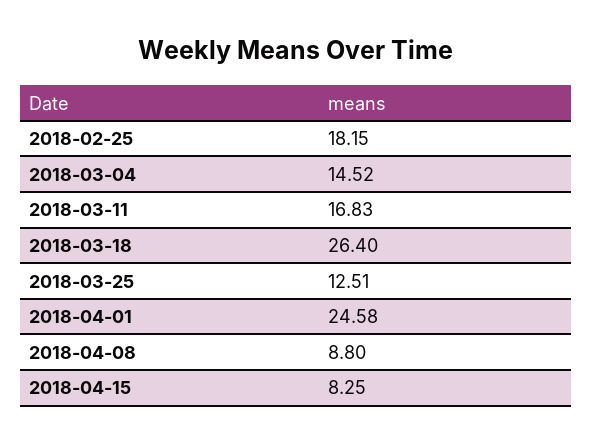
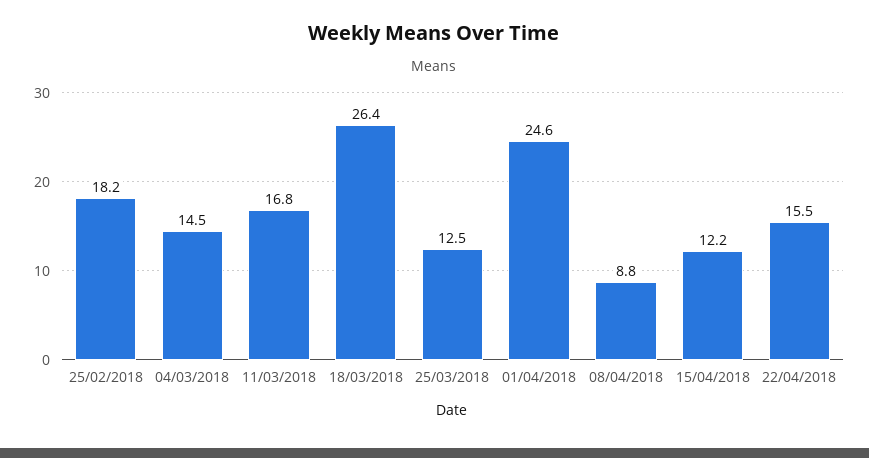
2018-04-15: 8.25 -> 12.2
22/04/2018: none -> 15.5

